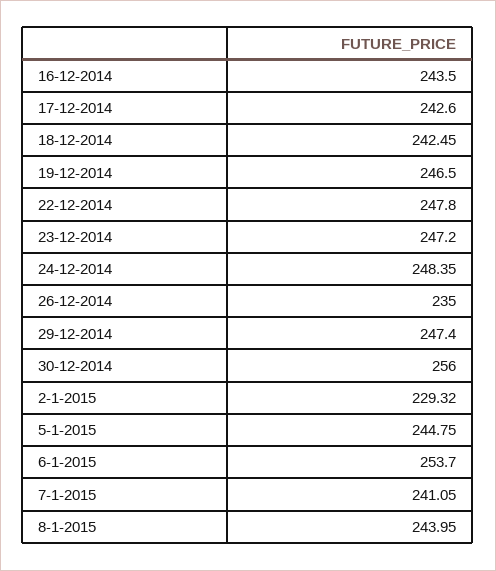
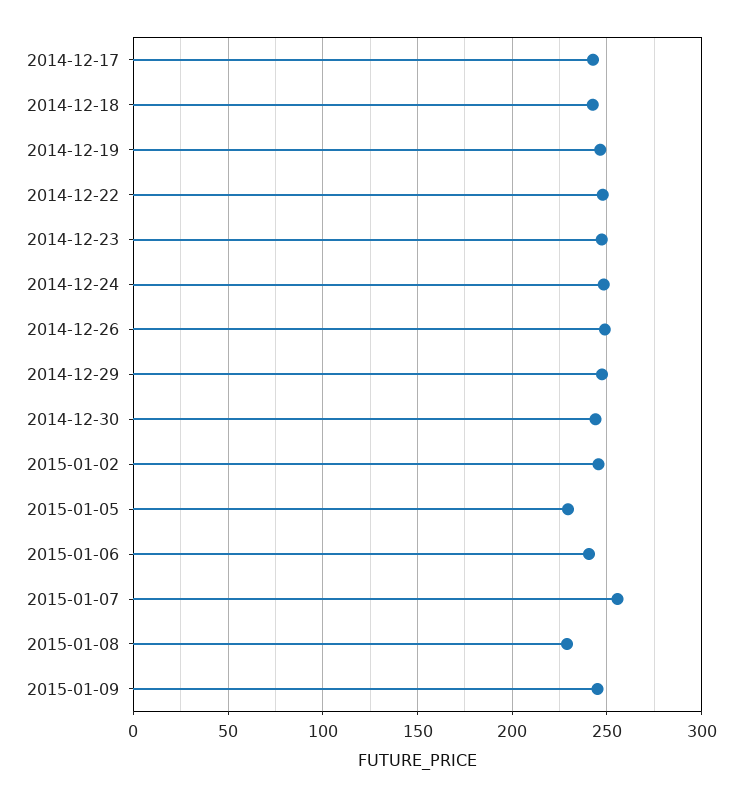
16-12-2014: 243.5 -> none
26-12-2014: 235 -> 250
30-12-2014: 256 -> 245
2-1-2015: 229.32 -> 245
5-1-2015: 244.75 -> 230
6-1-2015: 253.7 -> 240
7-1-2015: 241.05 -> 255
8-1-2015: 243.95 -> 230
2015-01-09: none -> 245

